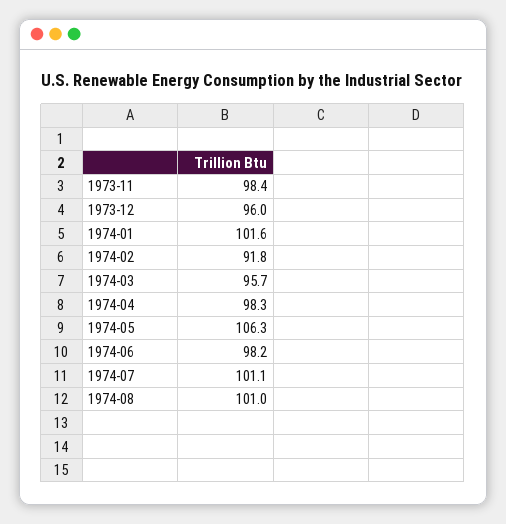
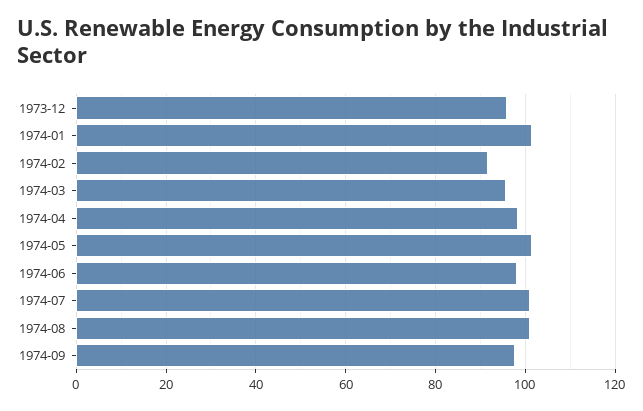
1973-11: 98.4 -> none
1974-05: 106.3 -> 102
1974-09: none -> 98

